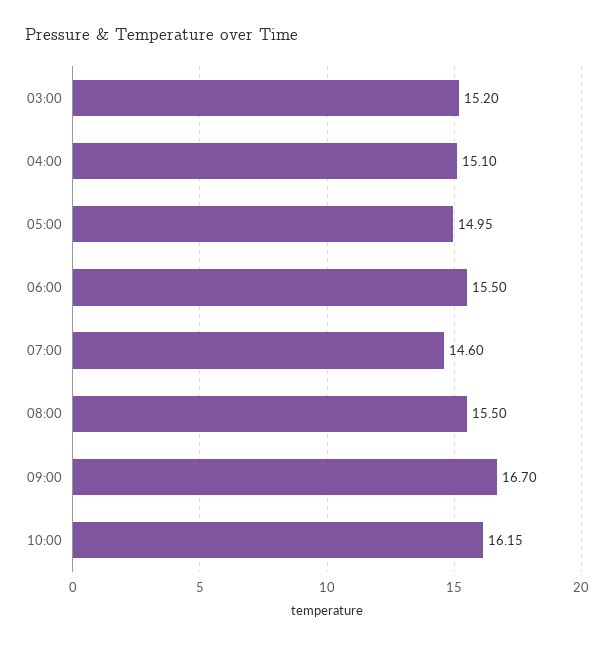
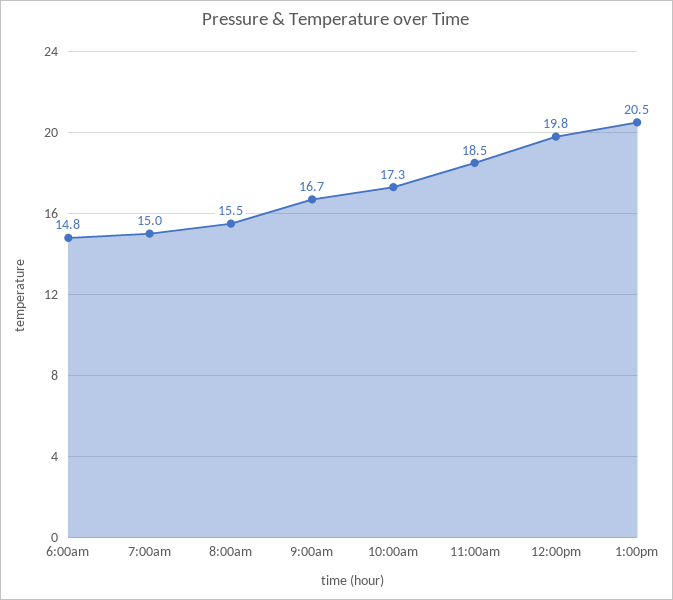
03:00: 15.2 -> none
04:00: 15.1 -> none
05:00: 14.95 -> none
06:00: 15.5 -> 14.8
07:00: 14.6 -> 15
10:00: 16.15 -> 17.3
11:00am: none -> 18.5
12:00pm: none -> 19.8
1:00pm: none -> 20.5

